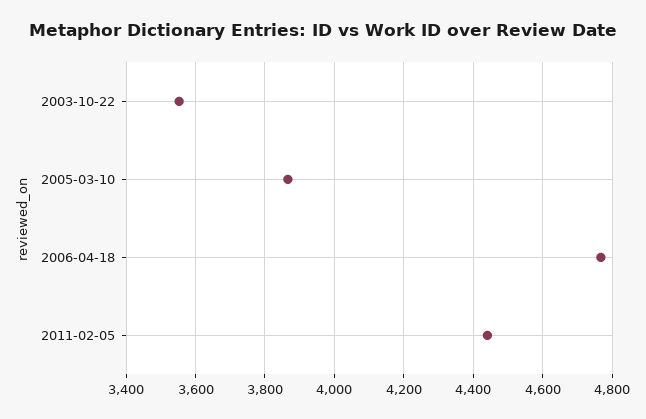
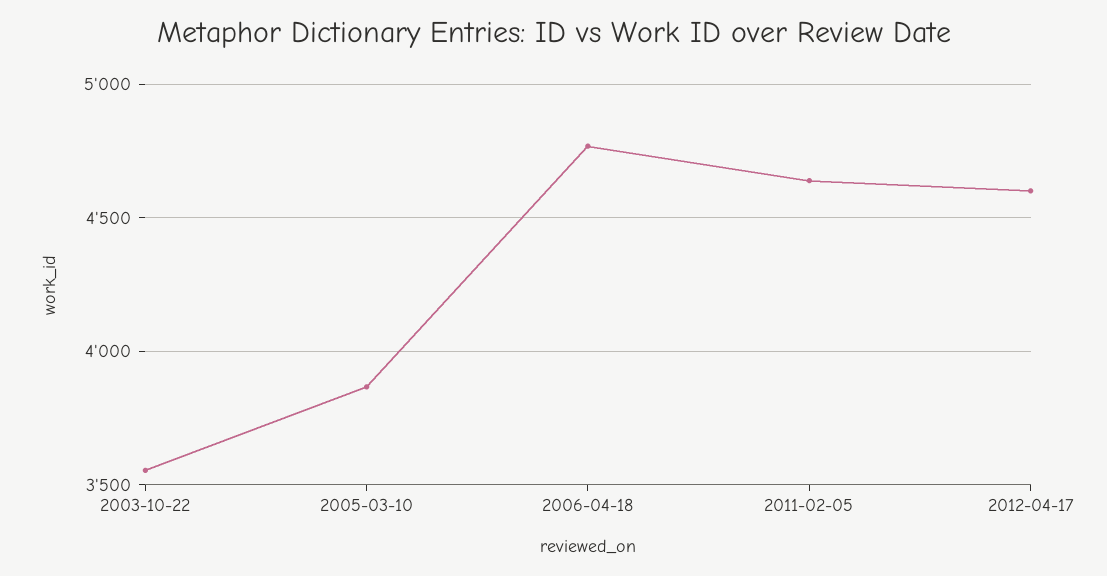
2011-02-05: 4440 -> 4650
2012-04-17: none -> 4600

